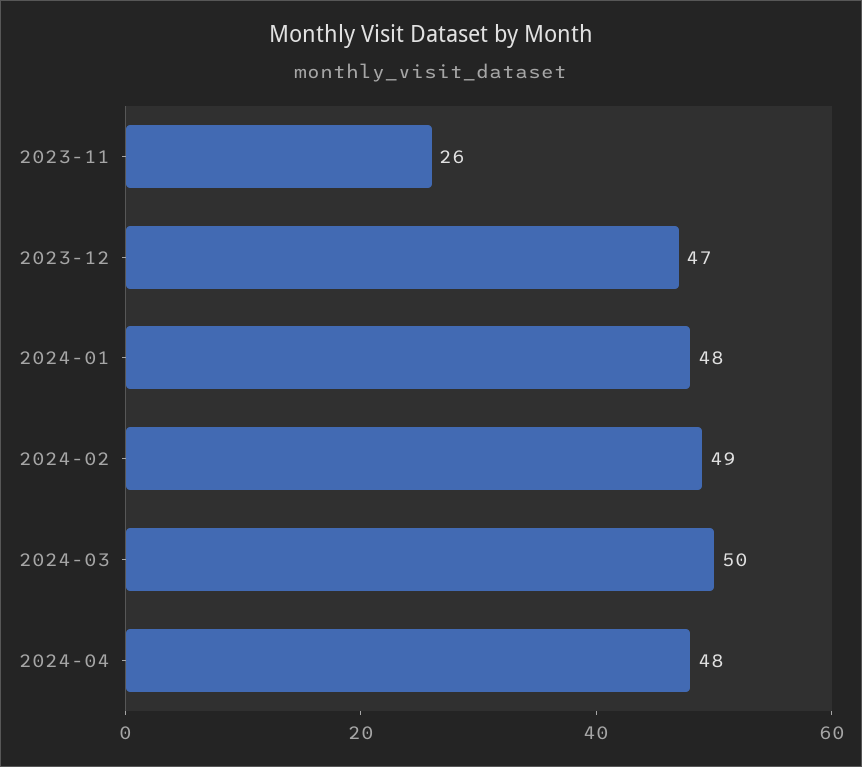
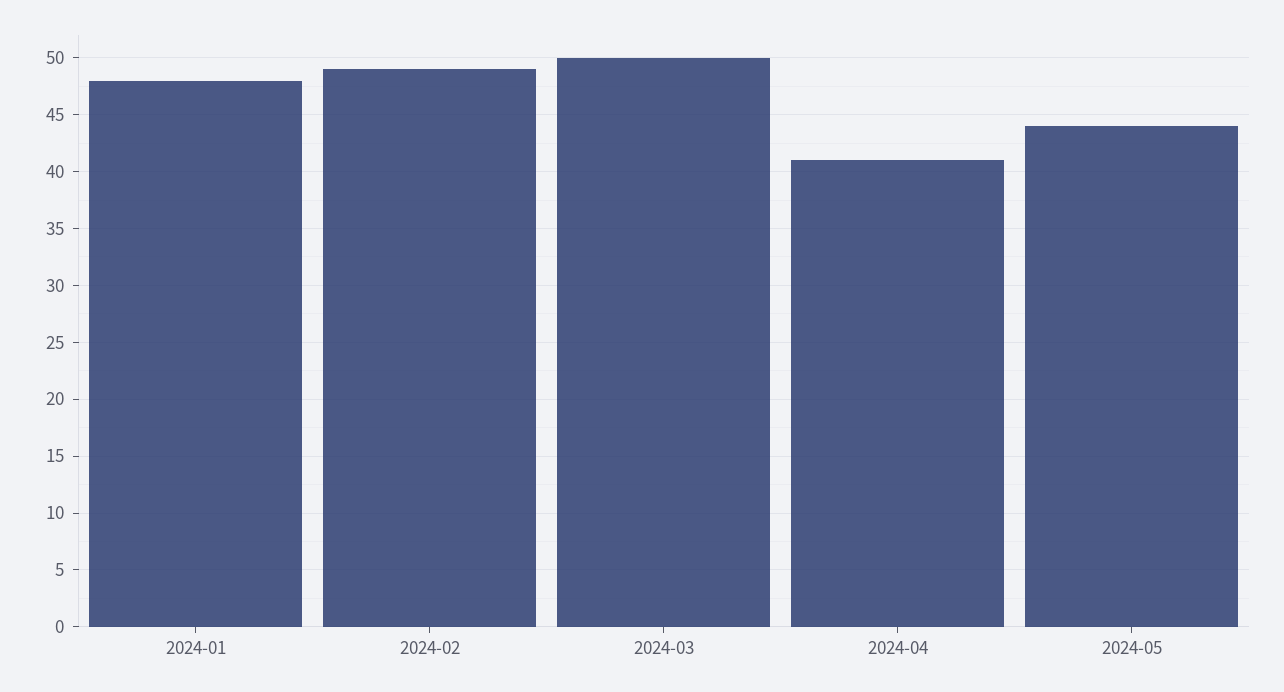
2023-11: 26 -> none
2023-12: 47 -> none
2024-04: 48 -> 41
2024-05: none -> 44

